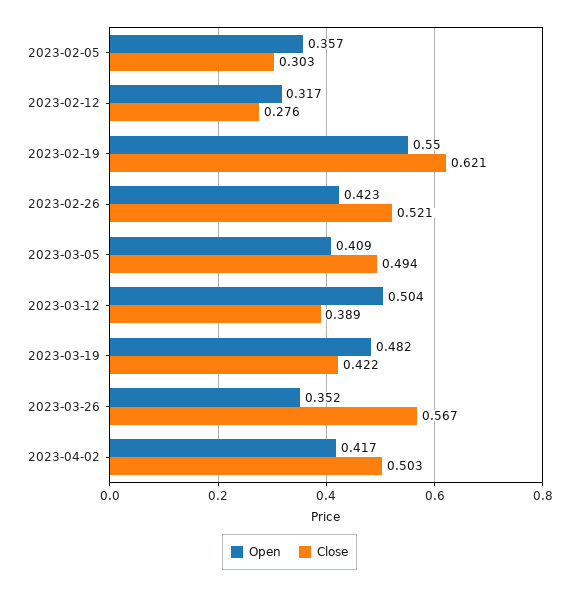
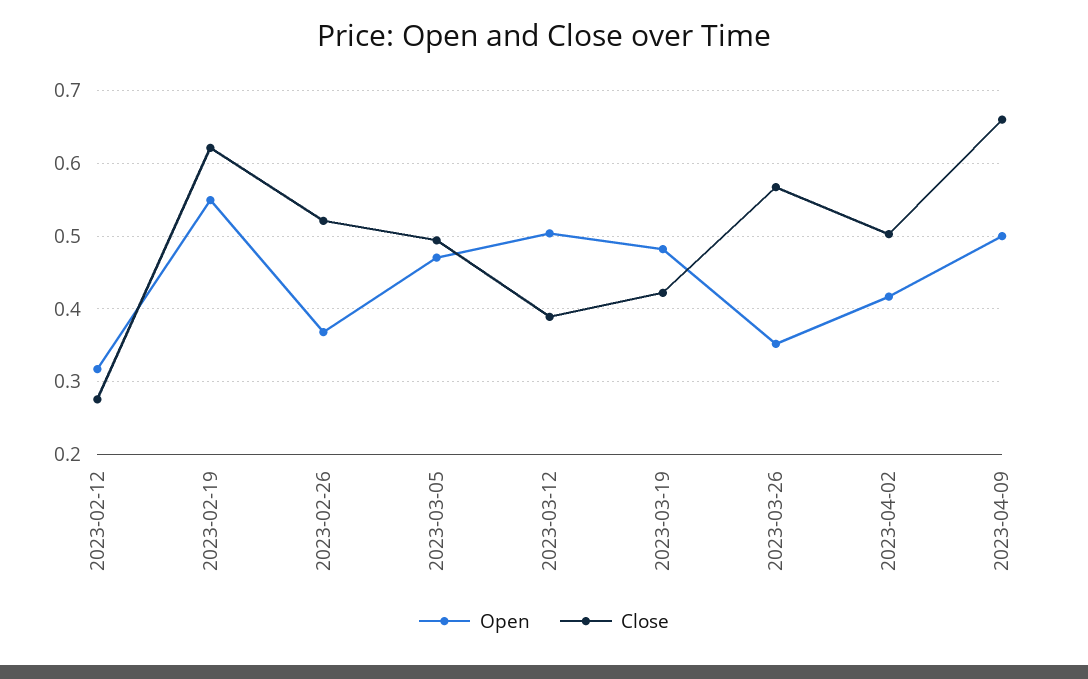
Open, 2023-02-05: 0.357 -> none
Close, 2023-02-05: 0.303 -> none
Open, 2023-02-26: 0.423 -> 0.37
Open, 2023-03-05: 0.409 -> 0.47
Open, 2023-04-09: none -> 0.5
Close, 2023-04-09: none -> 0.66

